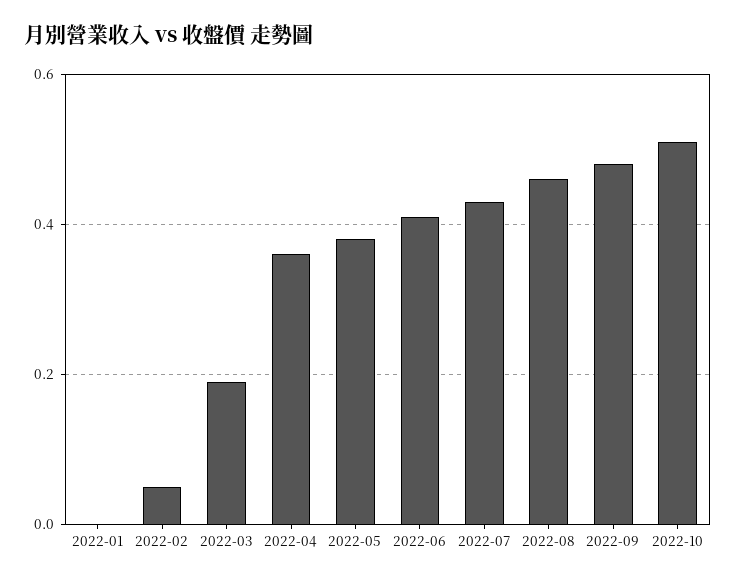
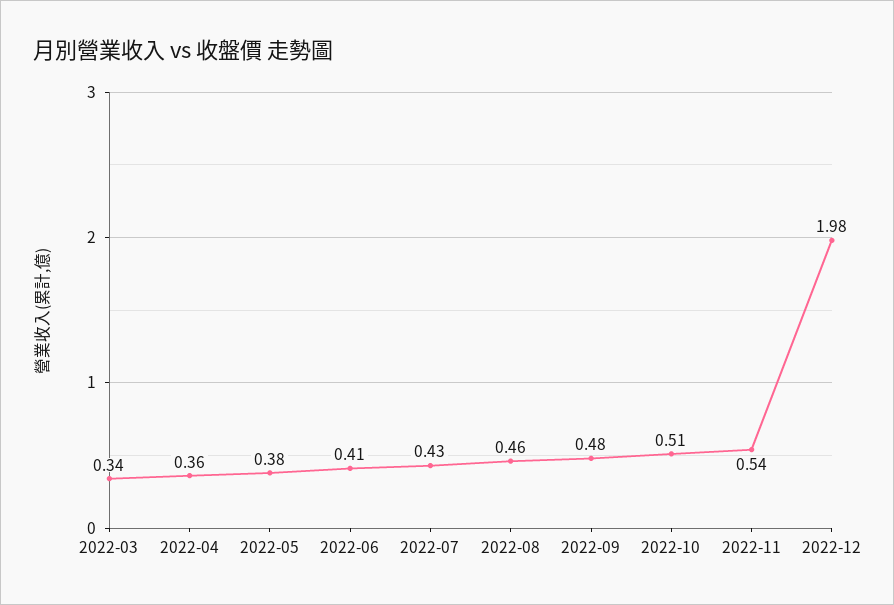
2022-01: 0 -> none
2022-02: 0.05 -> none
2022-03: 0.2 -> 0.34
2022-11: none -> 0.54
2022-12: none -> 1.98

